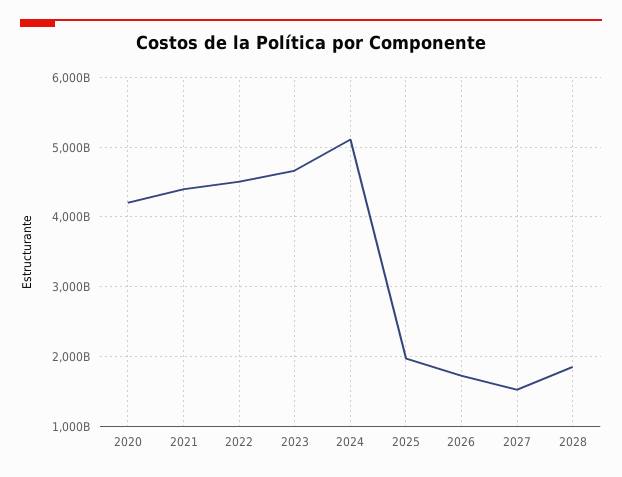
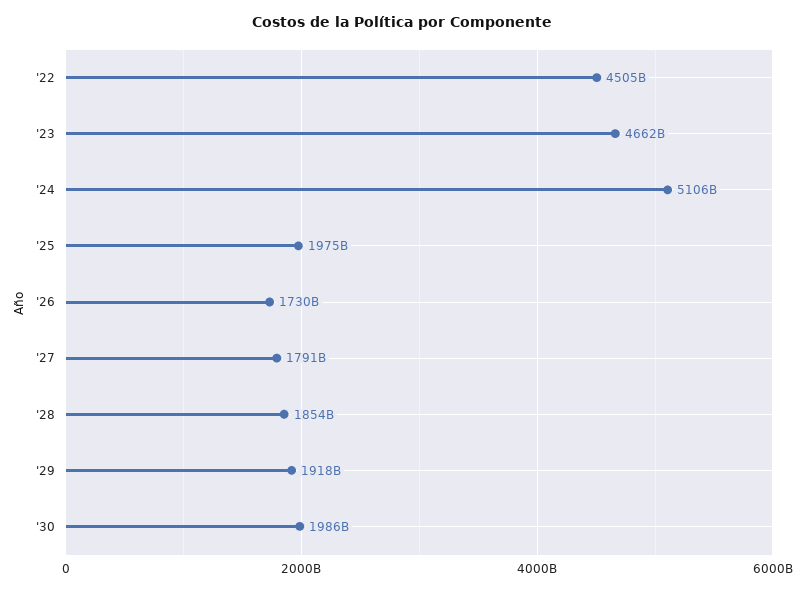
2020: 4200000000000 -> none
2021: 4400000000000 -> none
2027: 1500000000000 -> 1791000000000
'29: none -> 1918000000000
'30: none -> 1986000000000

